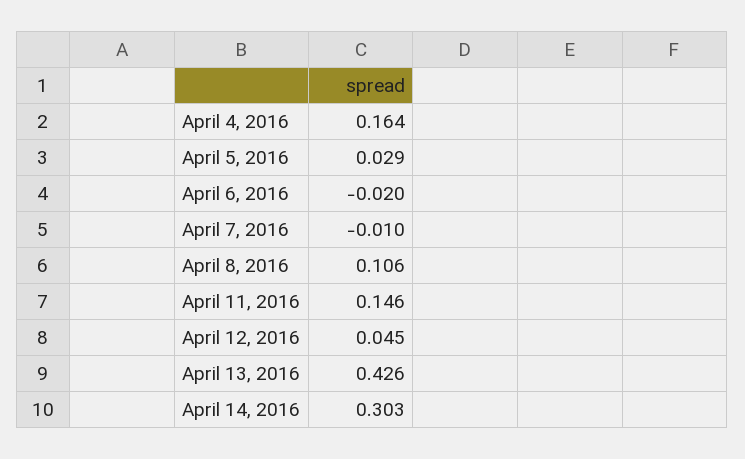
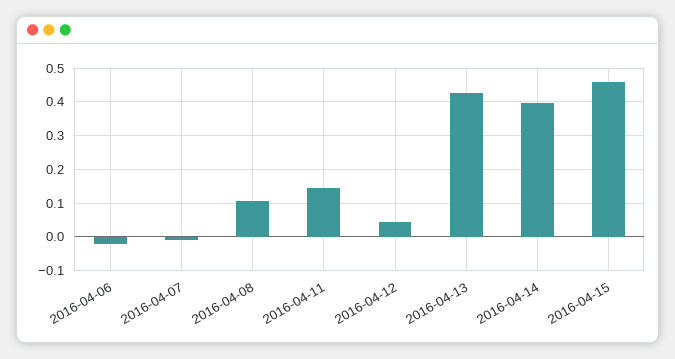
April 4, 2016: 0.164 -> none
April 5, 2016: 0.029 -> none
April 14, 2016: 0.303 -> 0.4
2016-04-15: none -> 0.46

